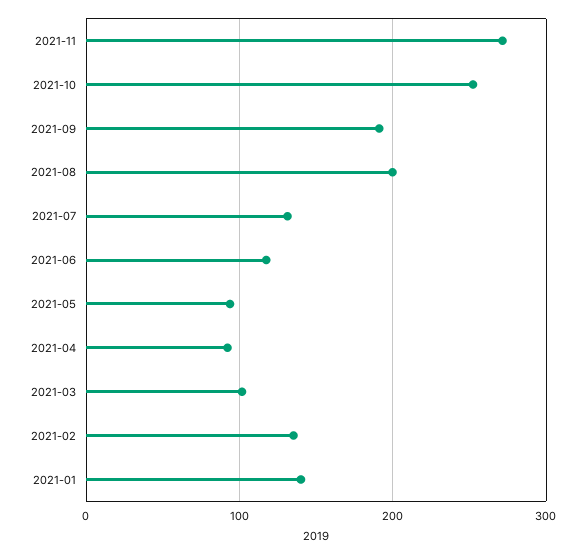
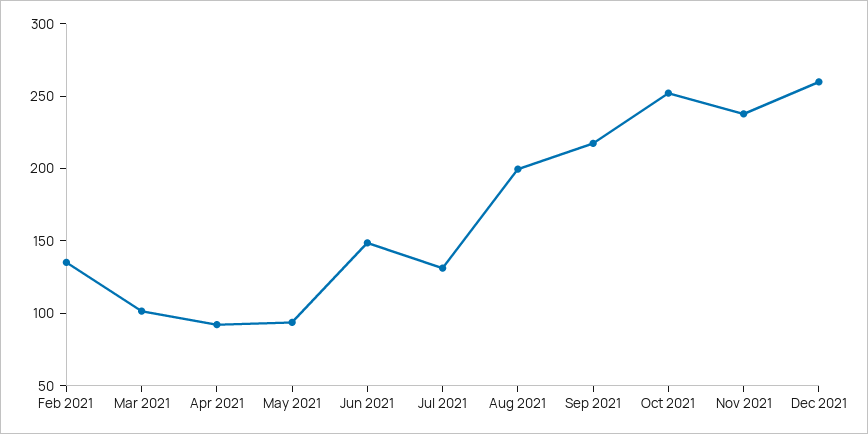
2021-11: 270 -> 240
2021-09: 190 -> 220
2021-06: 120 -> 150
2021-01: 140 -> none
Dec 2021: none -> 260

